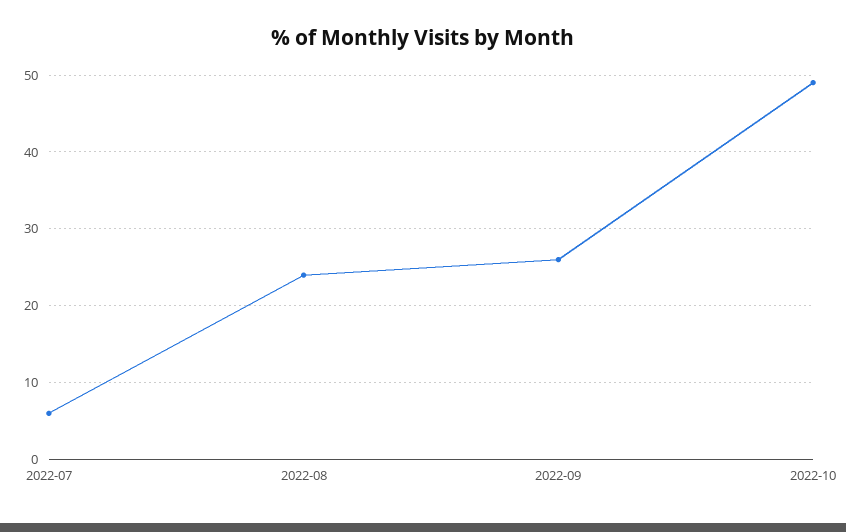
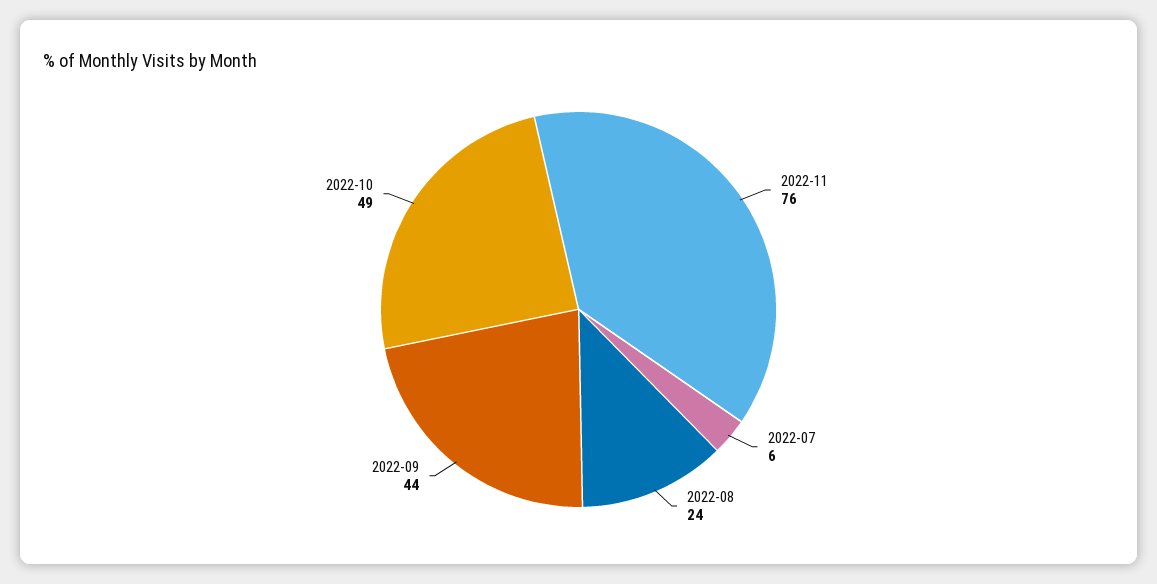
2022-09: 26 -> 44
2022-11: none -> 76

